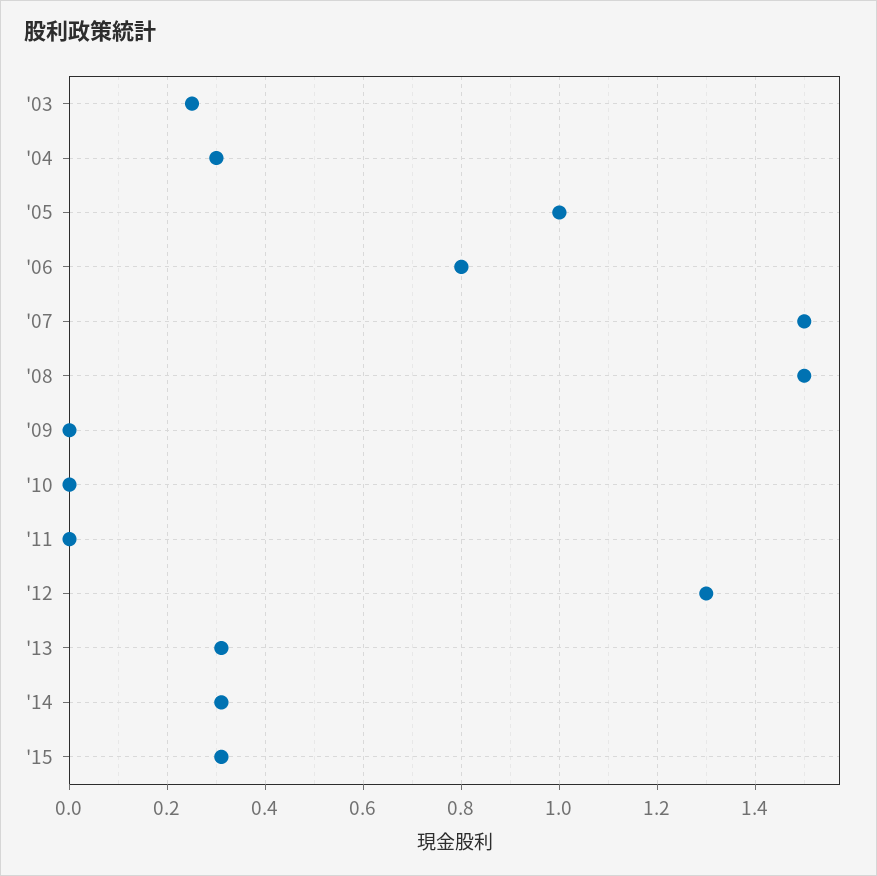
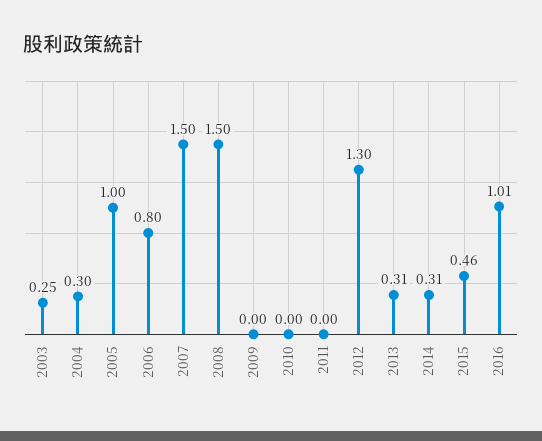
'15: 0.3 -> 0.46
2016: none -> 1.01

